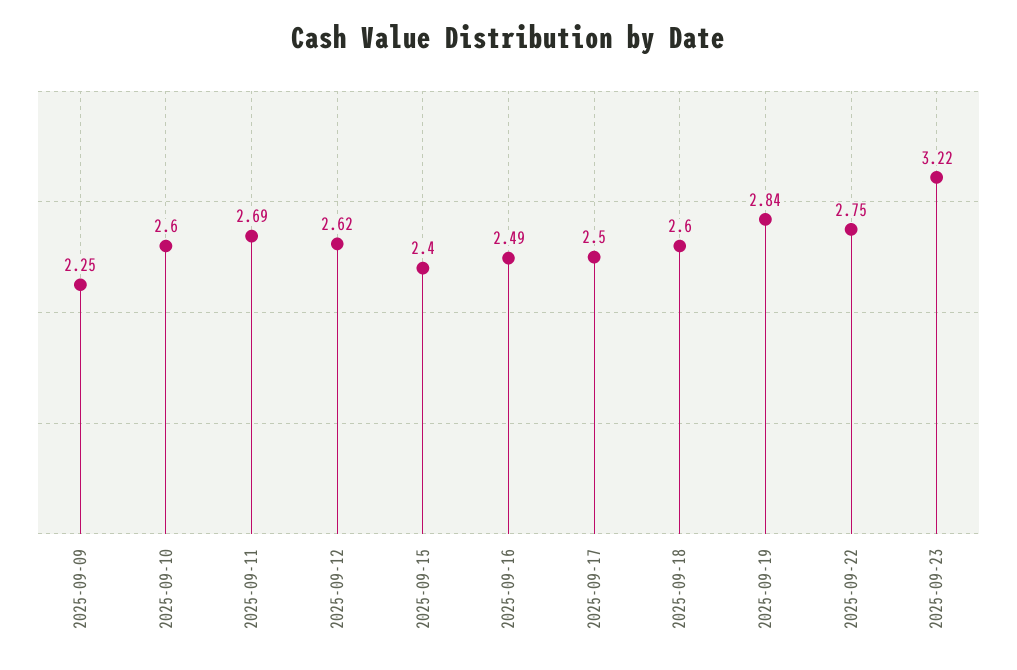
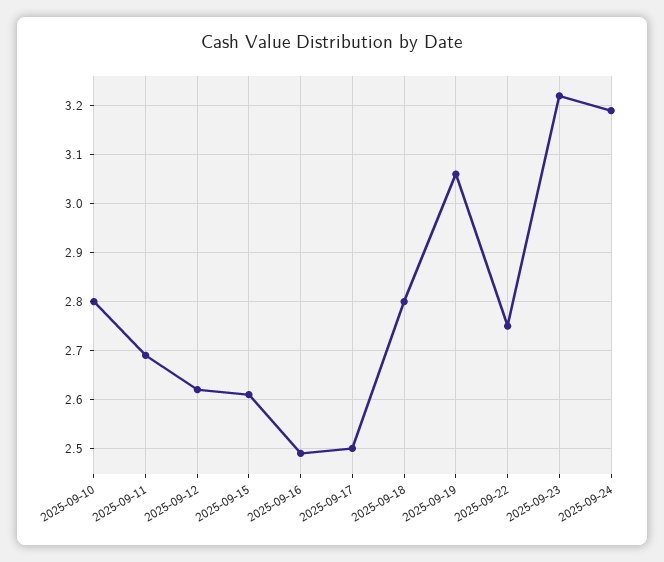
2025-09-09: 2.25 -> none
2025-09-10: 2.6 -> 2.8
2025-09-15: 2.4 -> 2.6
2025-09-18: 2.6 -> 2.8
2025-09-19: 2.84 -> 3.05
2025-09-24: none -> 3.2

